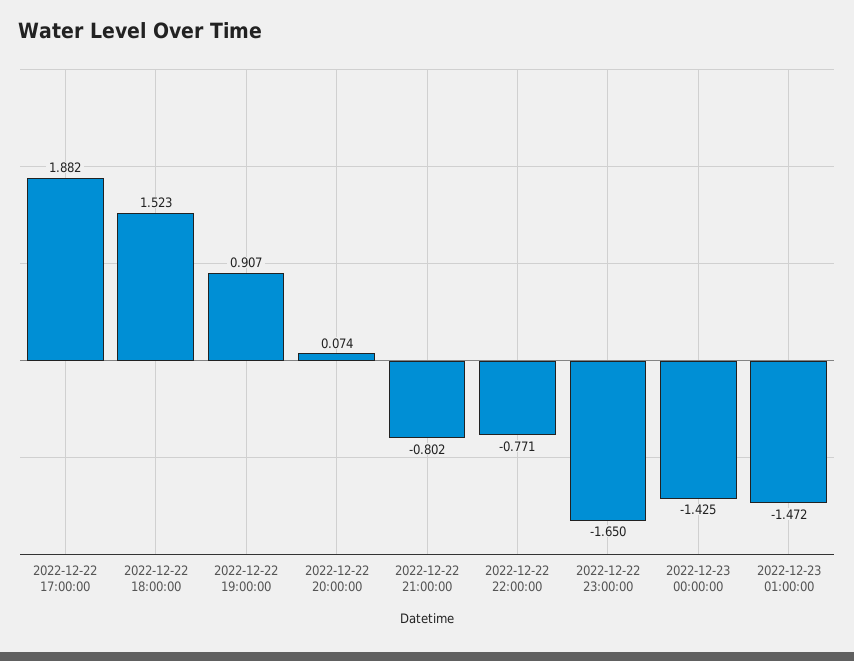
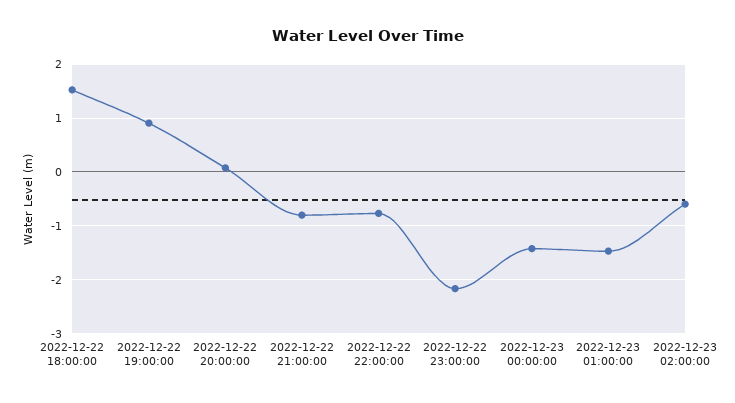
2022-12-22 17:00:00: 1.882 -> none
2022-12-22 23:00:00: -1.65 -> -2.2
2022-12-23 02:00:00: none -> -0.6

